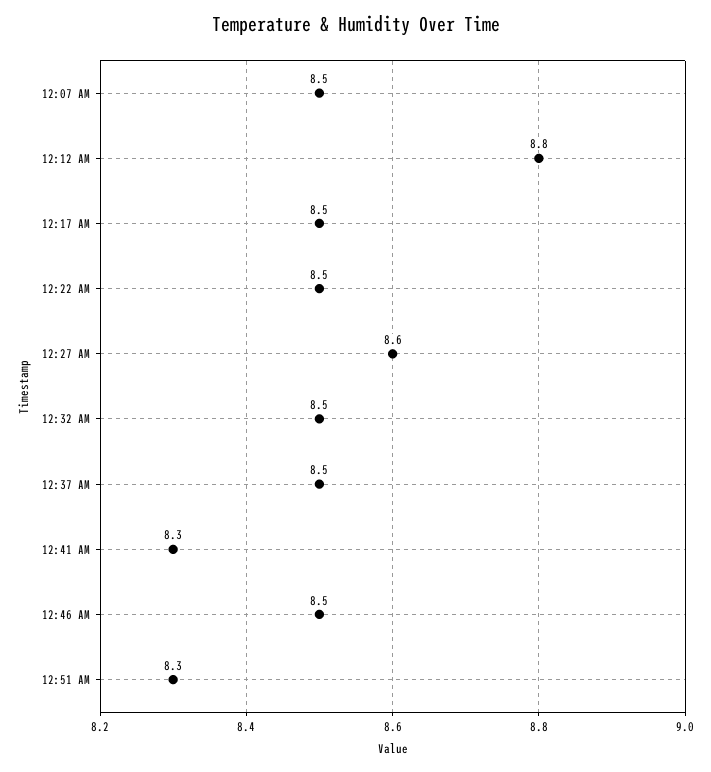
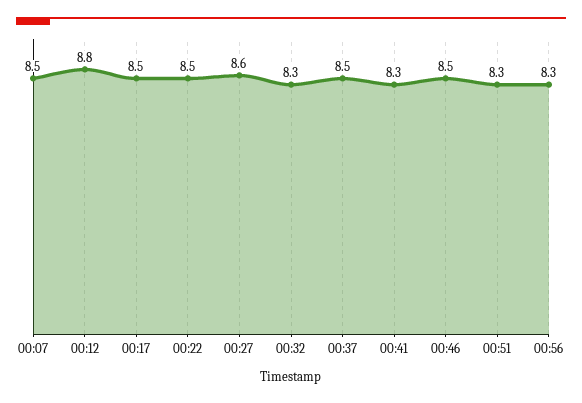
12:32 AM: 8.5 -> 8.3
00:56: none -> 8.3

